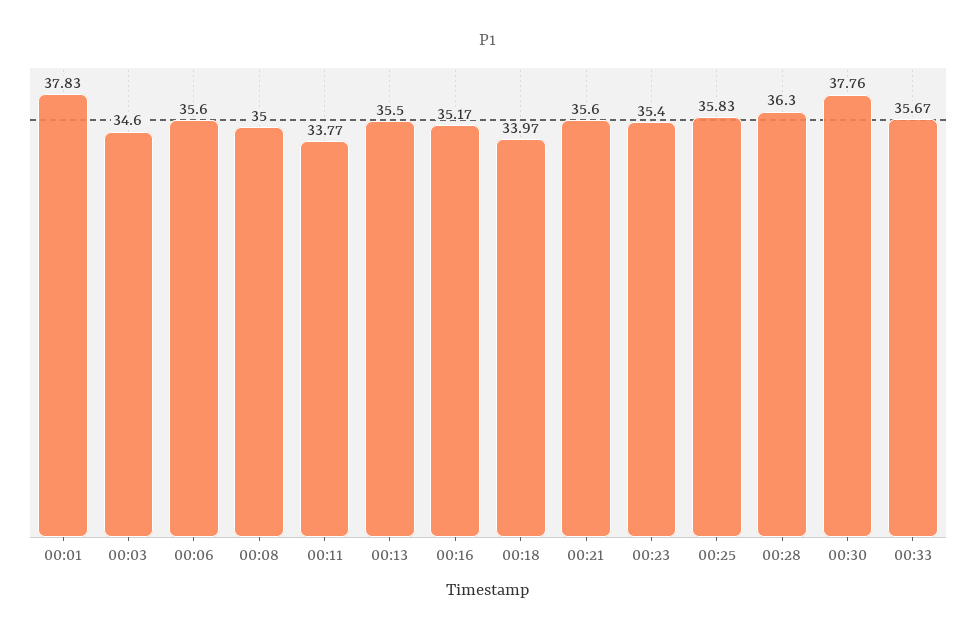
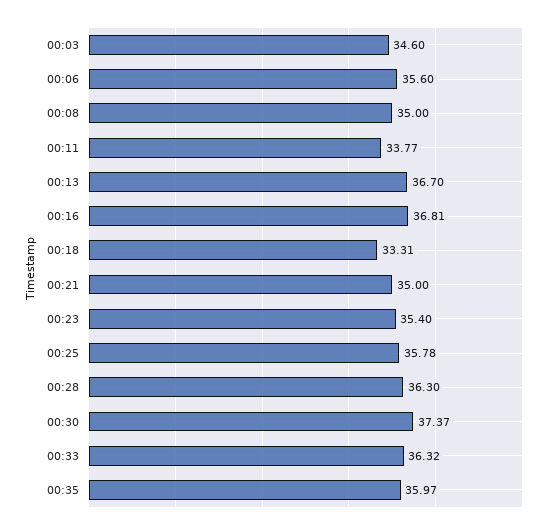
00:01: 37.83 -> none
00:13: 35.5 -> 36.7
00:16: 35.17 -> 36.81
00:18: 33.97 -> 33.31
00:21: 35.6 -> 35
00:25: 35.83 -> 35.78
00:30: 37.76 -> 37.37
00:33: 35.67 -> 36.32
00:35: none -> 35.97

